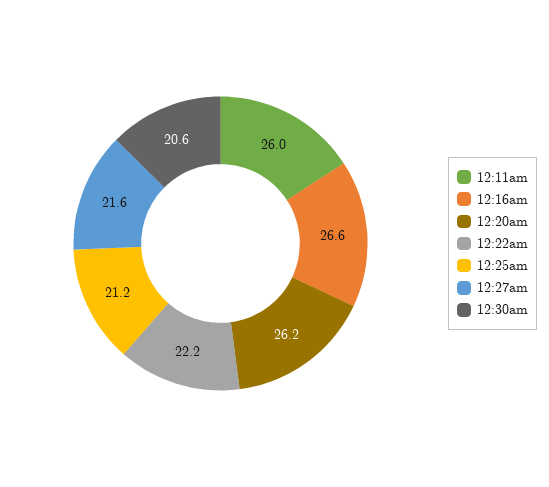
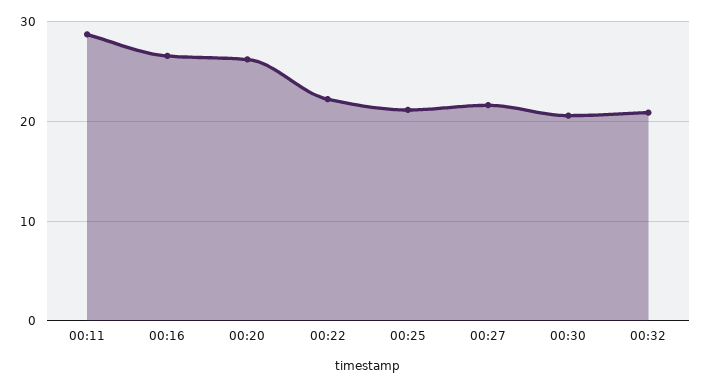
12:11am: 26 -> 29
00:32: none -> 21

